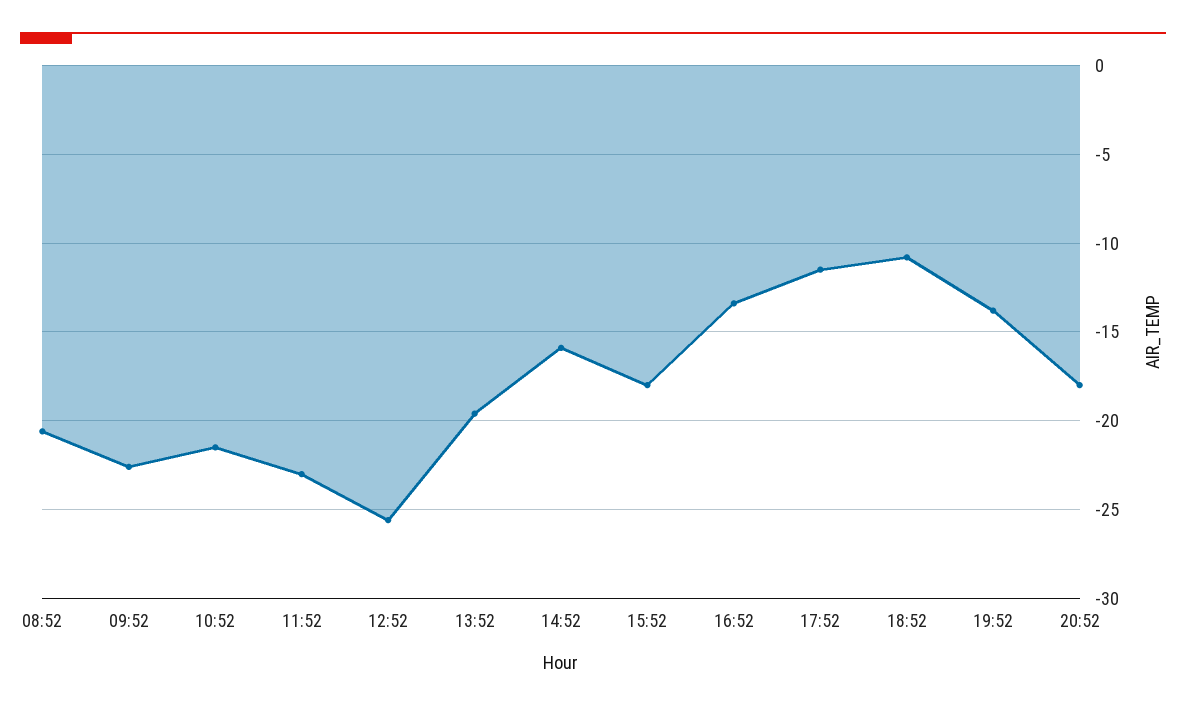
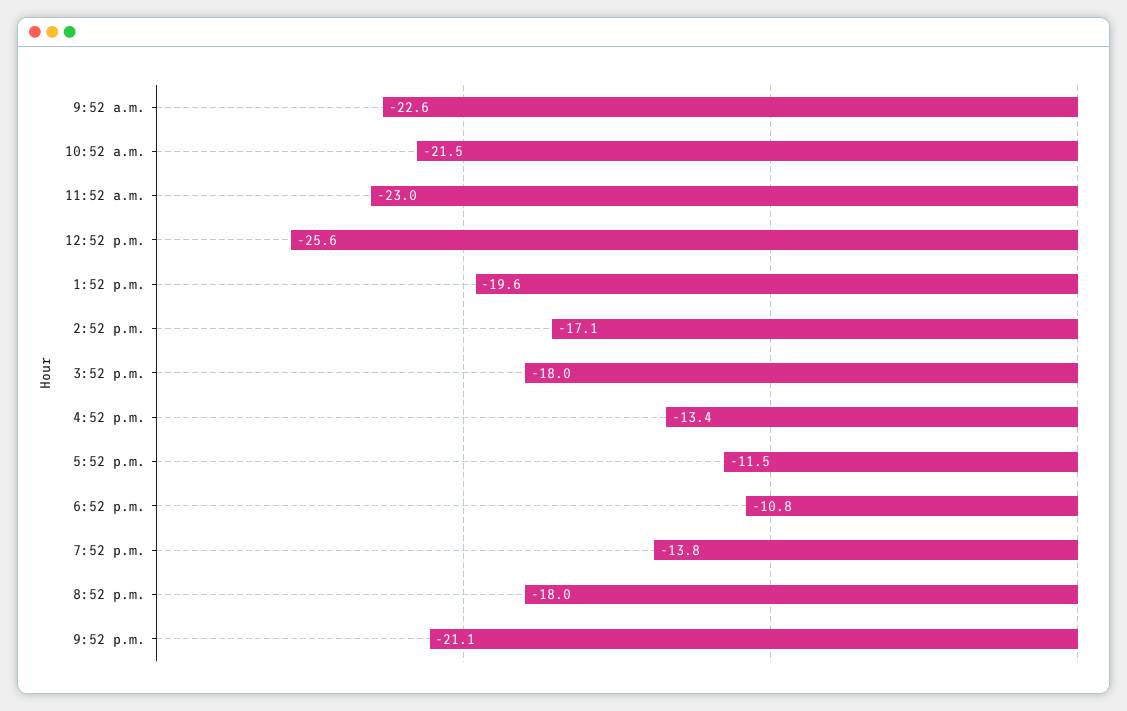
08:52: -20.5 -> none
14:52: -16 -> -17.1
9:52 p.m.: none -> -21.1

